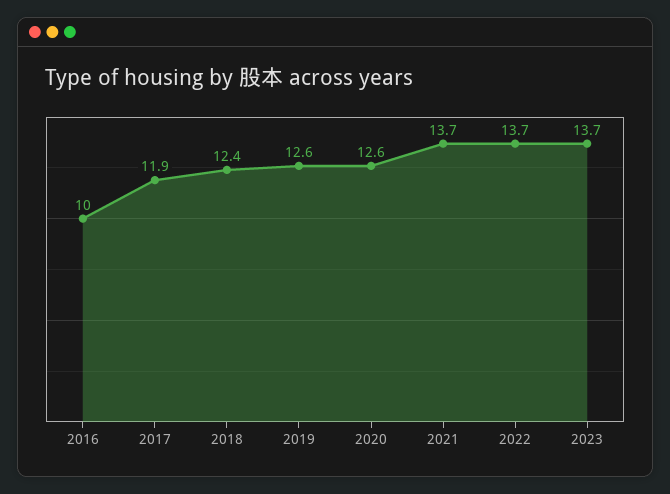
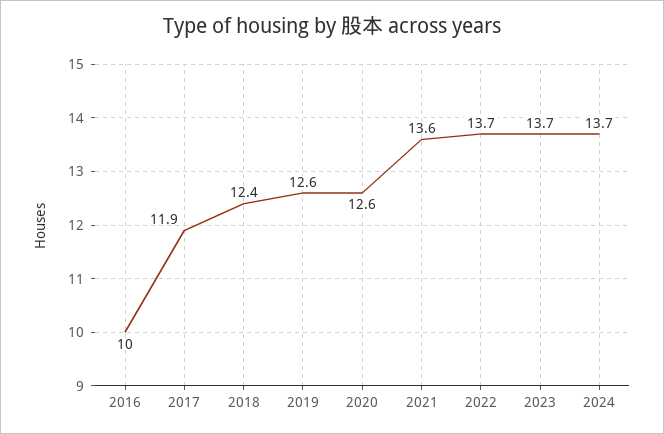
2021: 13.7 -> 13.6
2024: none -> 13.7

